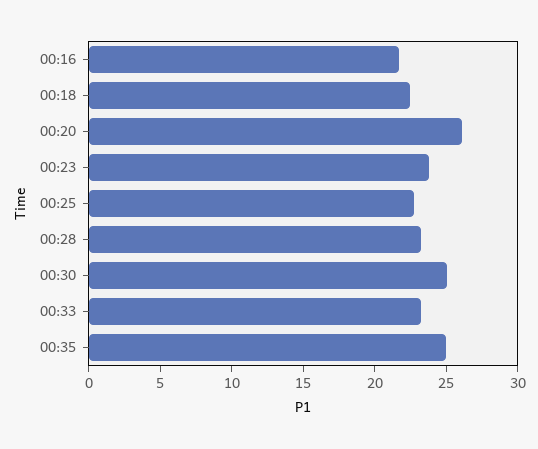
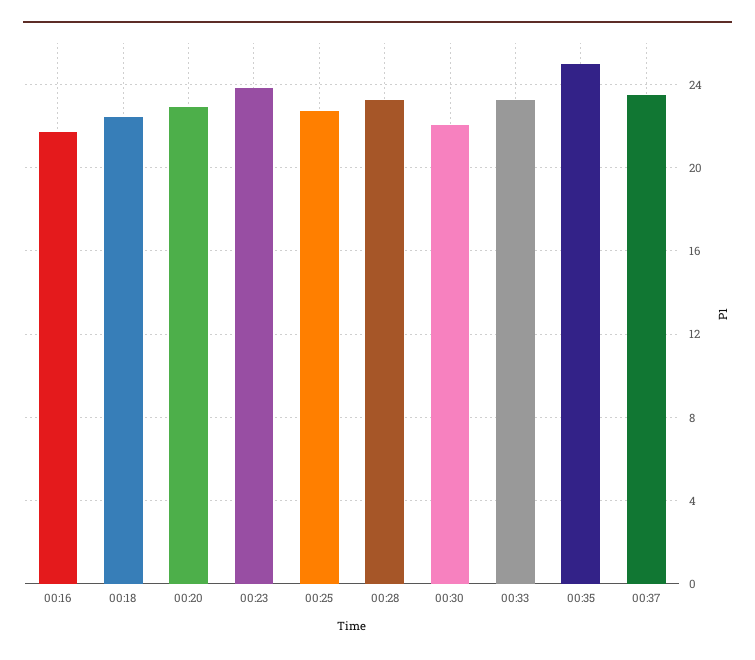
00:20: 26 -> 23
00:30: 25 -> 22
00:37: none -> 23.5

